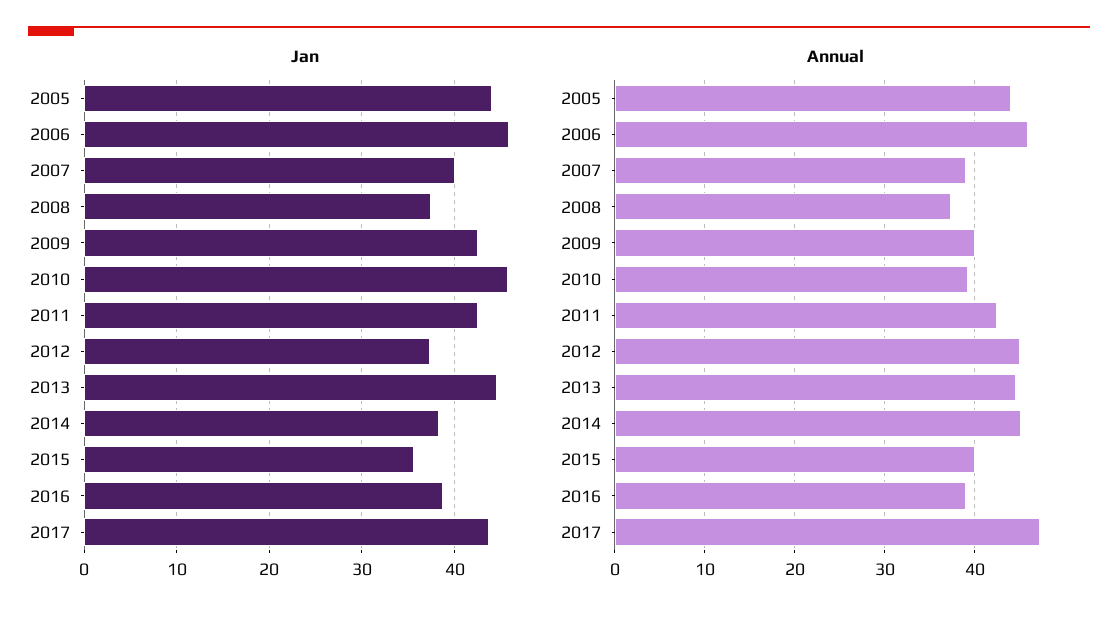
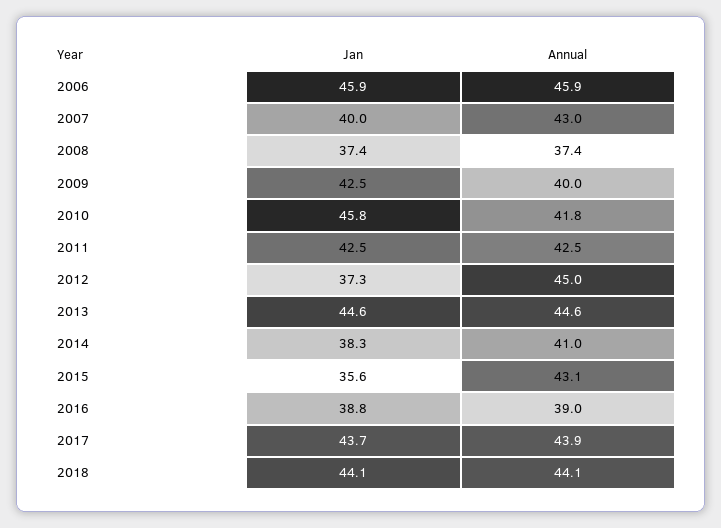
Jan, 2005: 44 -> none
Annual, 2005: 44 -> none
Annual, 2007: 39 -> 43
Annual, 2010: 39 -> 41.8
Annual, 2014: 45 -> 41
Annual, 2015: 40 -> 43.1
Annual, 2017: 47 -> 43.9
Jan, 2018: none -> 44.1
Annual, 2018: none -> 44.1

